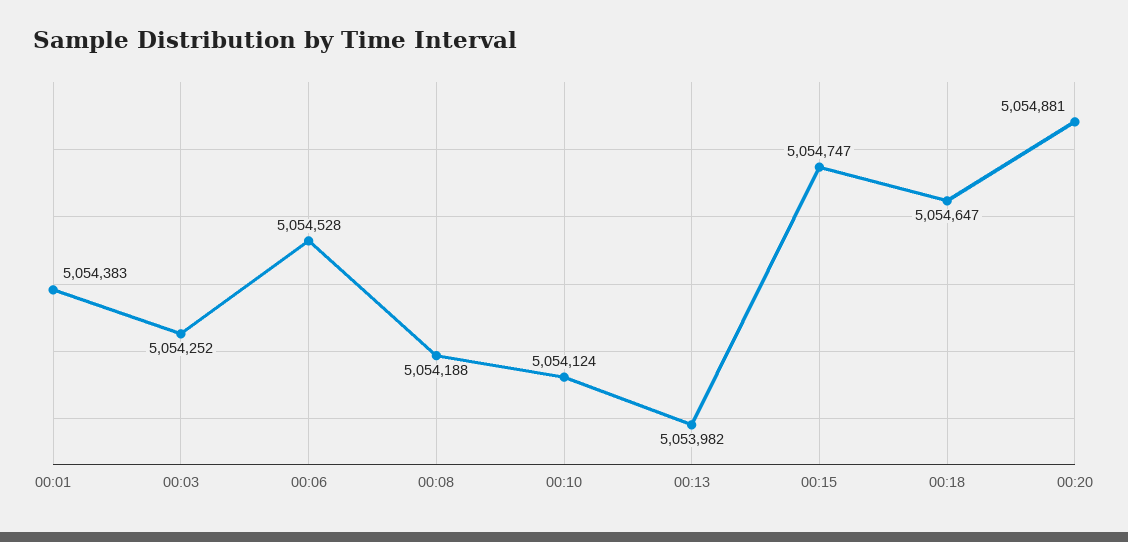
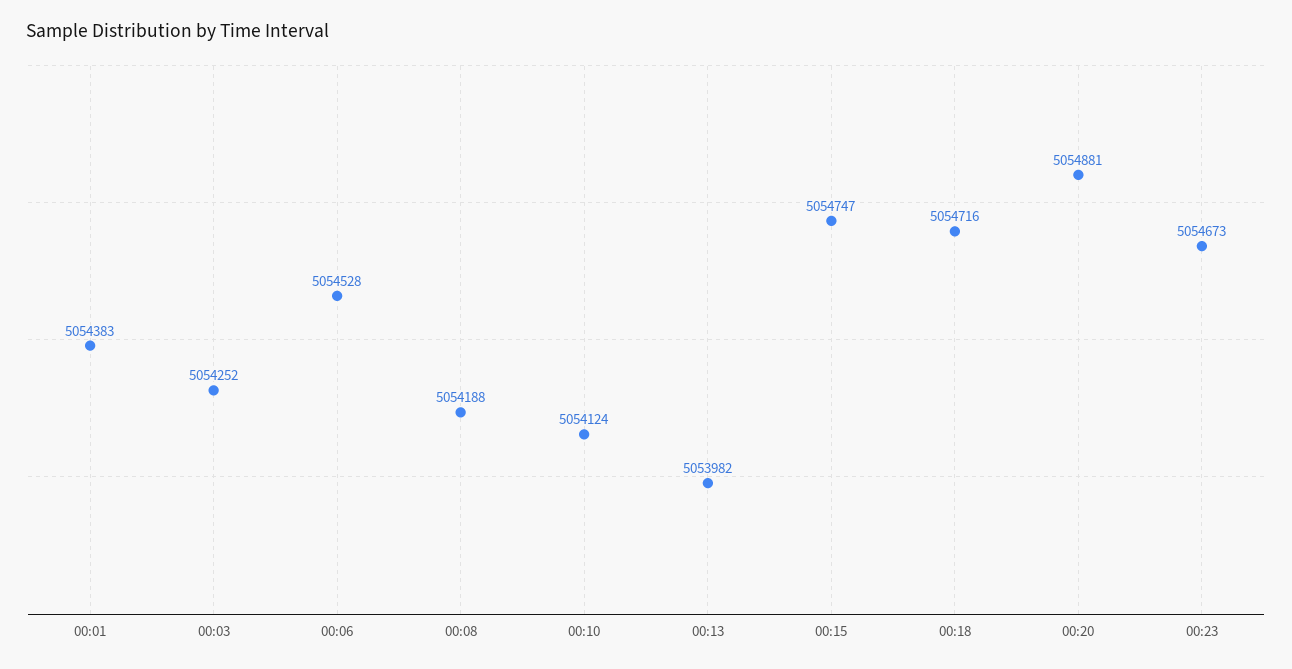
00:18: 5054647 -> 5054716
00:23: none -> 5054673

